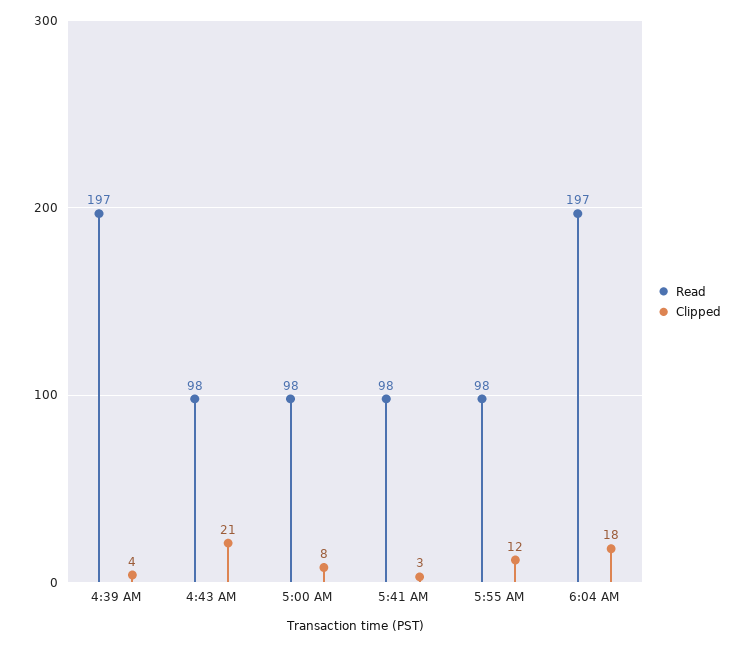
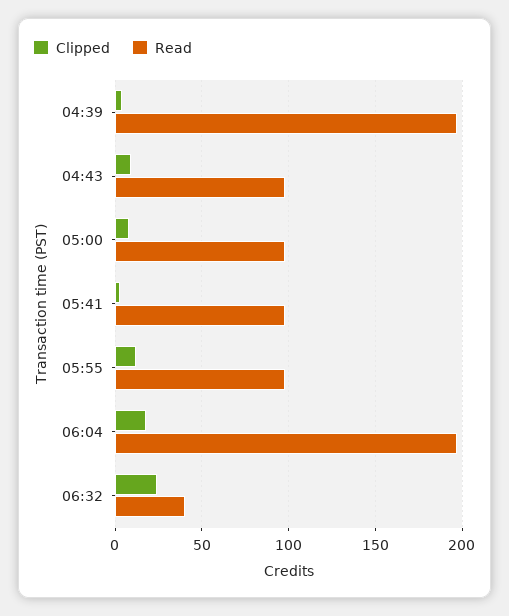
Clipped, 4:43 AM: 21 -> 10
Clipped, 06:32: none -> 25
Read, 06:32: none -> 40

